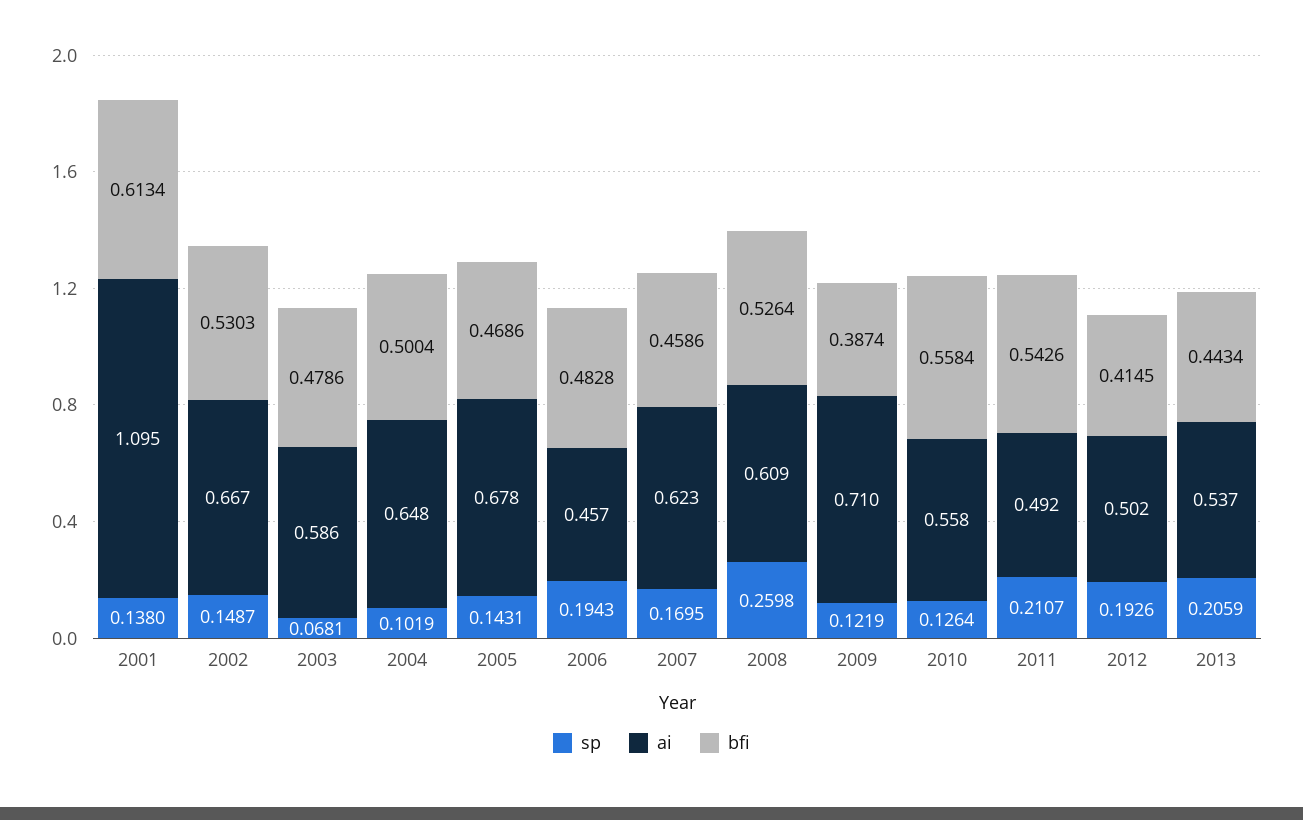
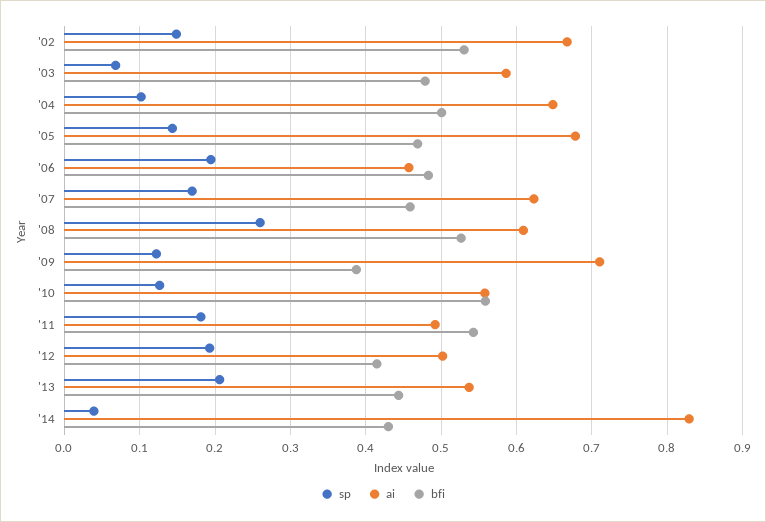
sp, 2001: 0.138 -> none
ai, 2001: 1.095 -> none
bfi, 2001: 0.6134 -> none
sp, 2011: 0.2107 -> 0.18
sp, '14: none -> 0.04
ai, '14: none -> 0.83
bfi, '14: none -> 0.43

